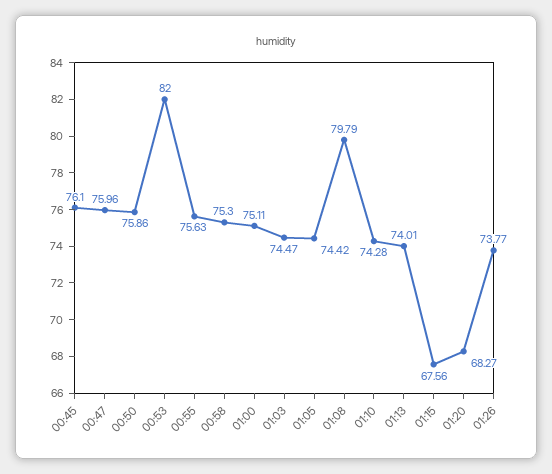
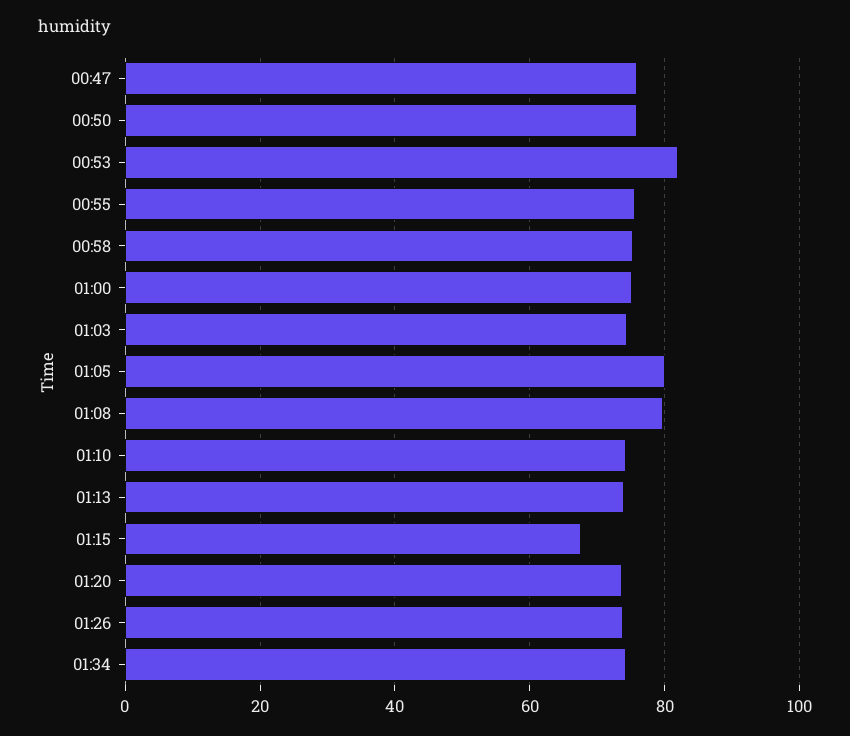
00:45: 76.1 -> none
01:05: 74.42 -> 80
01:20: 68.27 -> 74
01:34: none -> 74

